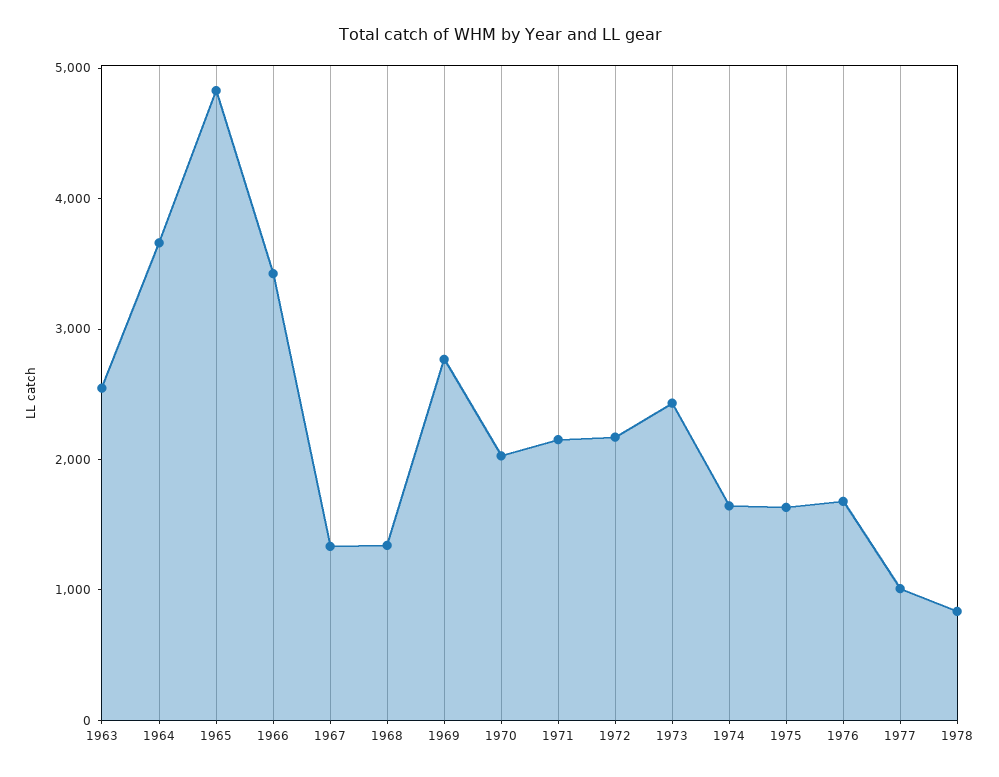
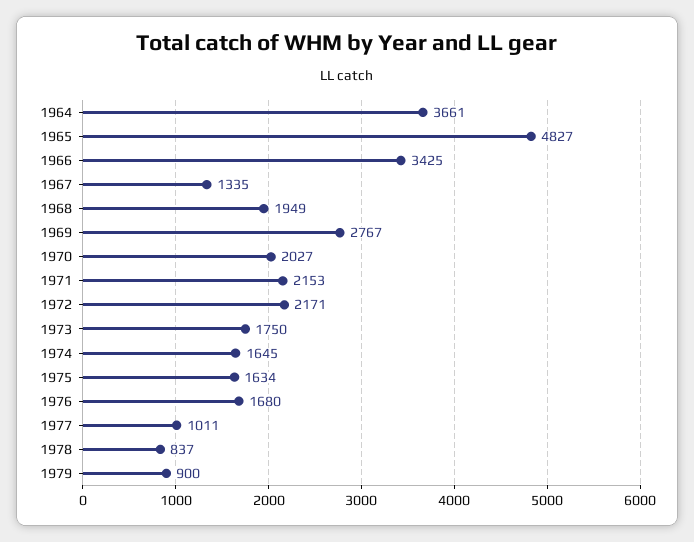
1963: 2600 -> none
1968: 1400 -> 1949
1973: 2400 -> 1750
1979: none -> 900

